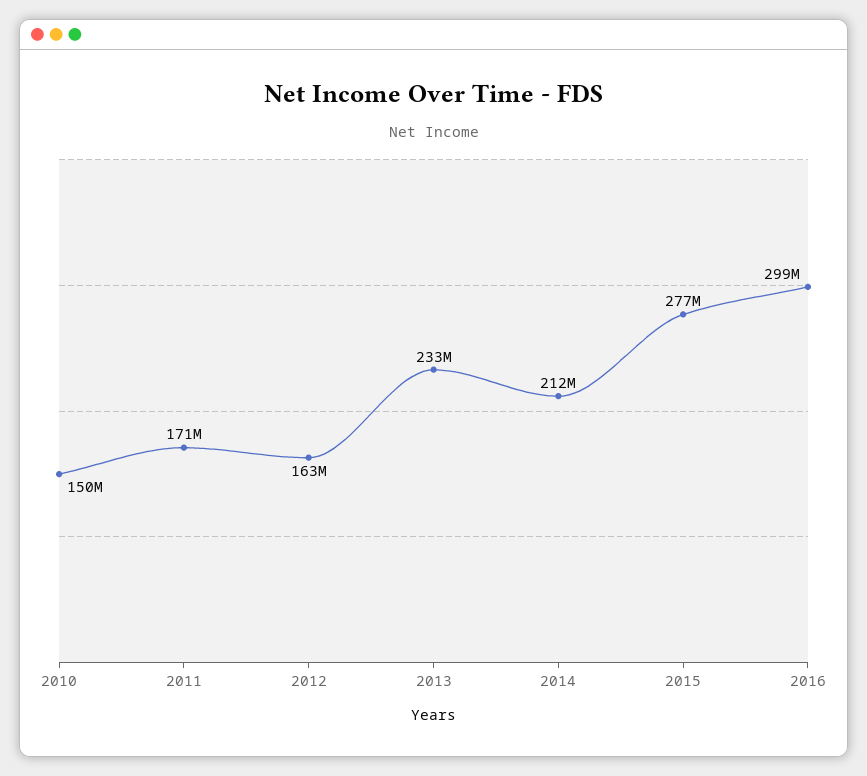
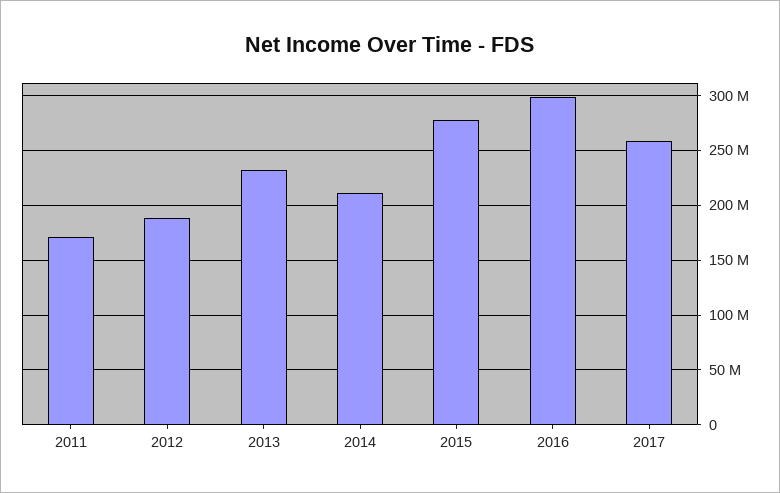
2010: 150000000 -> none
2012: 163000000 -> 190000000
2017: none -> 260000000

